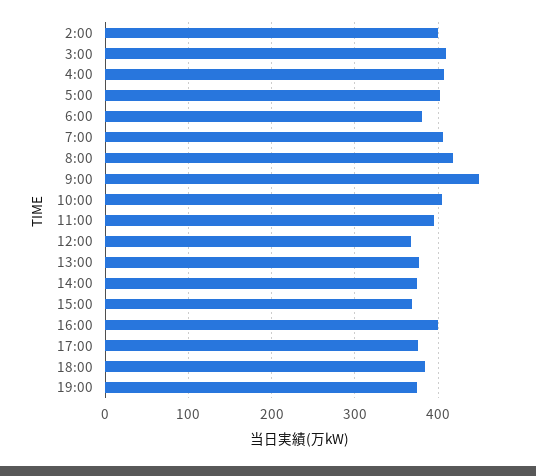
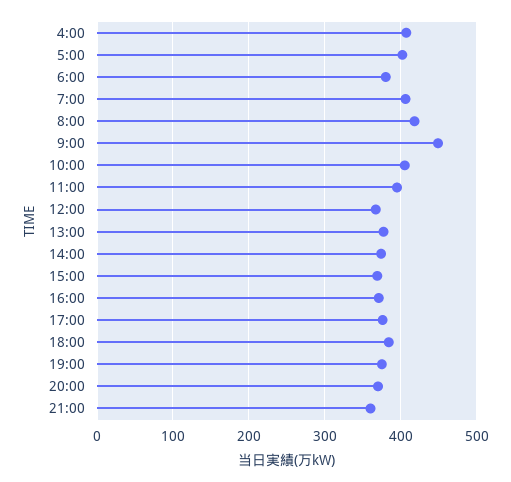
2:00: 400 -> none
3:00: 410 -> none
16:00: 400 -> 370
20:00: none -> 370
21:00: none -> 360

